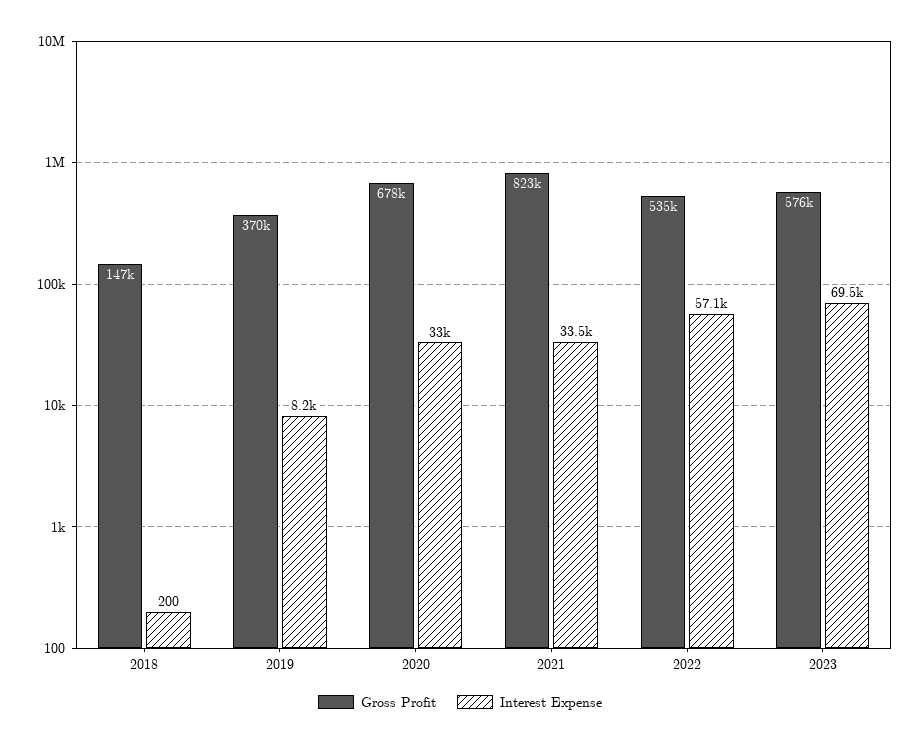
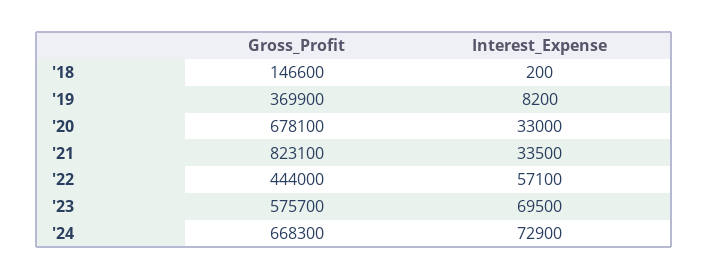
Gross Profit, 2022: 535000 -> 444000
Gross Profit, '24: none -> 668300
Interest Expense, '24: none -> 72900

